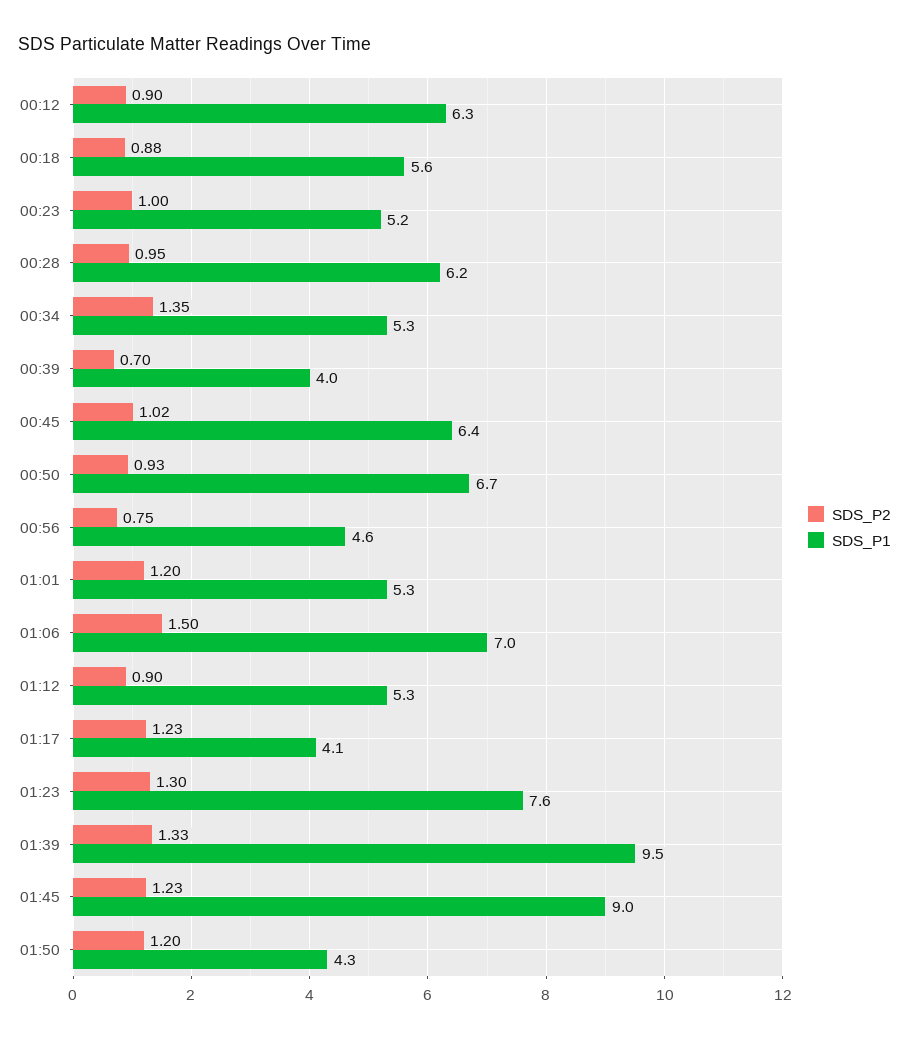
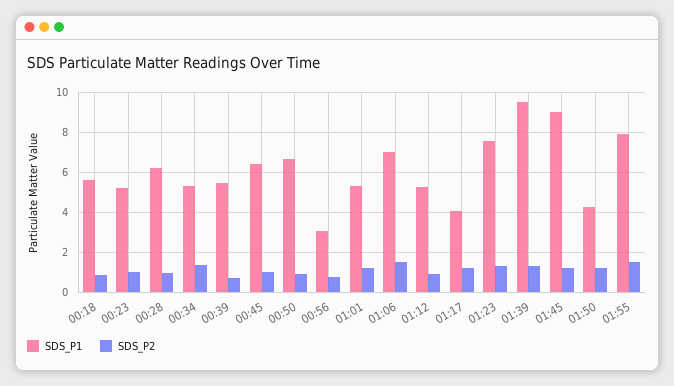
SDS_P2, 00:12: 0.9 -> none
SDS_P1, 00:12: 6.3 -> none
SDS_P1, 00:39: 4 -> 5.5
SDS_P1, 00:56: 4.6 -> 3
SDS_P1, 01:55: none -> 8
SDS_P2, 01:55: none -> 1.5

